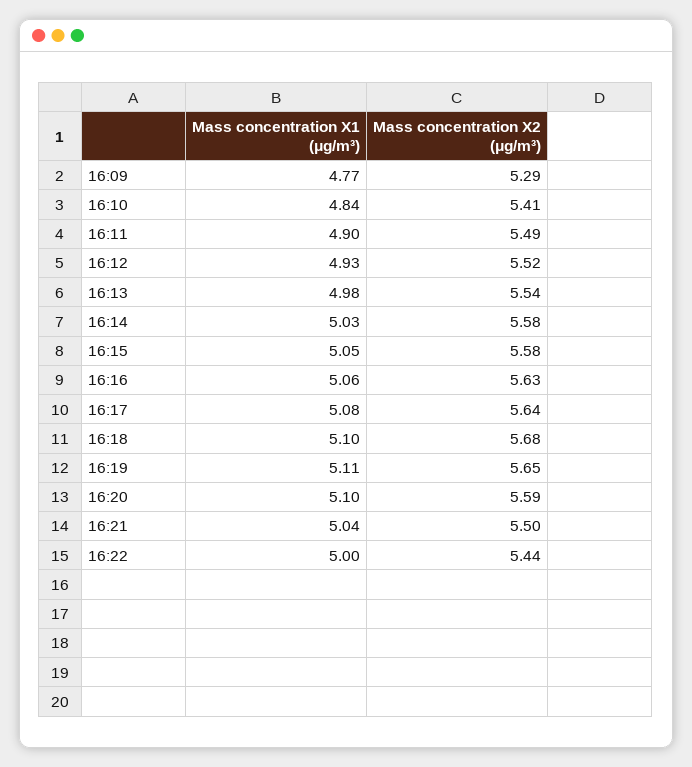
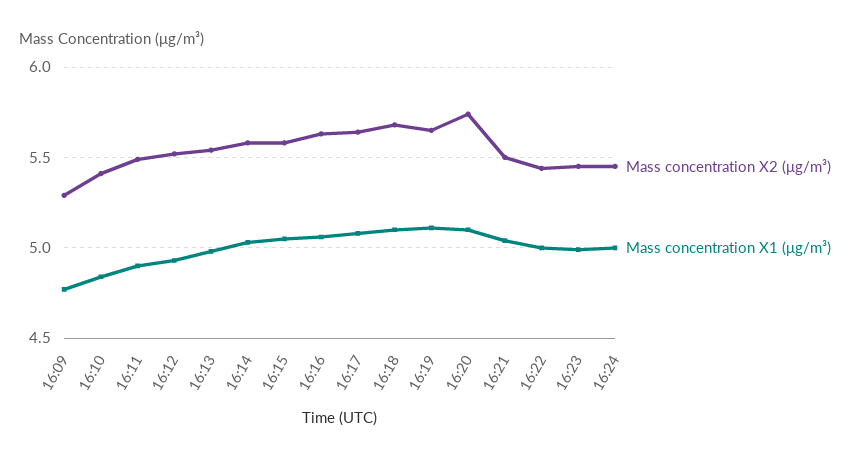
Mass concentration X2 (μg/m³), 16:20: 5.59 -> 5.75
Mass concentration X2 (μg/m³), 16:23: none -> 5.45
Mass concentration X1 (μg/m³), 16:23: none -> 5
Mass concentration X2 (μg/m³), 16:24: none -> 5.45
Mass concentration X1 (μg/m³), 16:24: none -> 5

